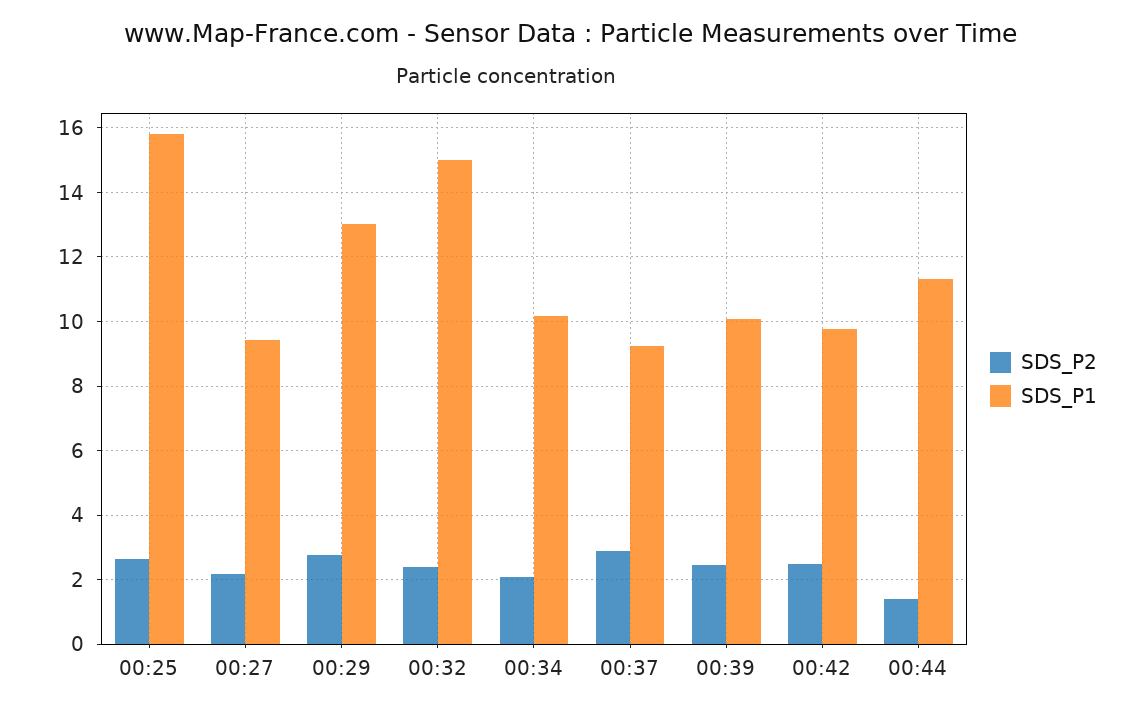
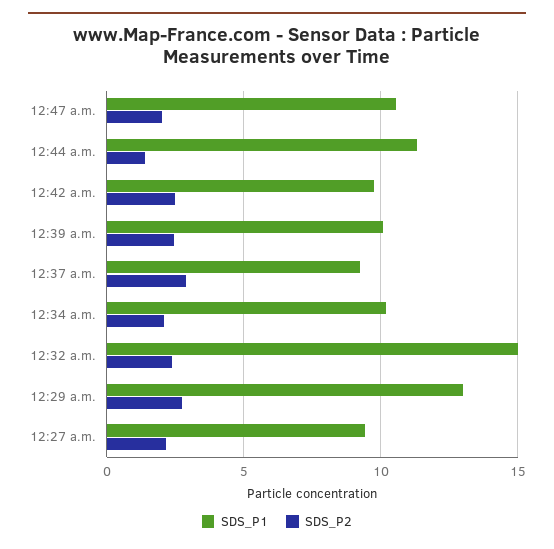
SDS_P2, 00:25: 2.6 -> none
SDS_P1, 00:25: 15.8 -> none
SDS_P1, 12:47 a.m.: none -> 10.5
SDS_P2, 12:47 a.m.: none -> 2

